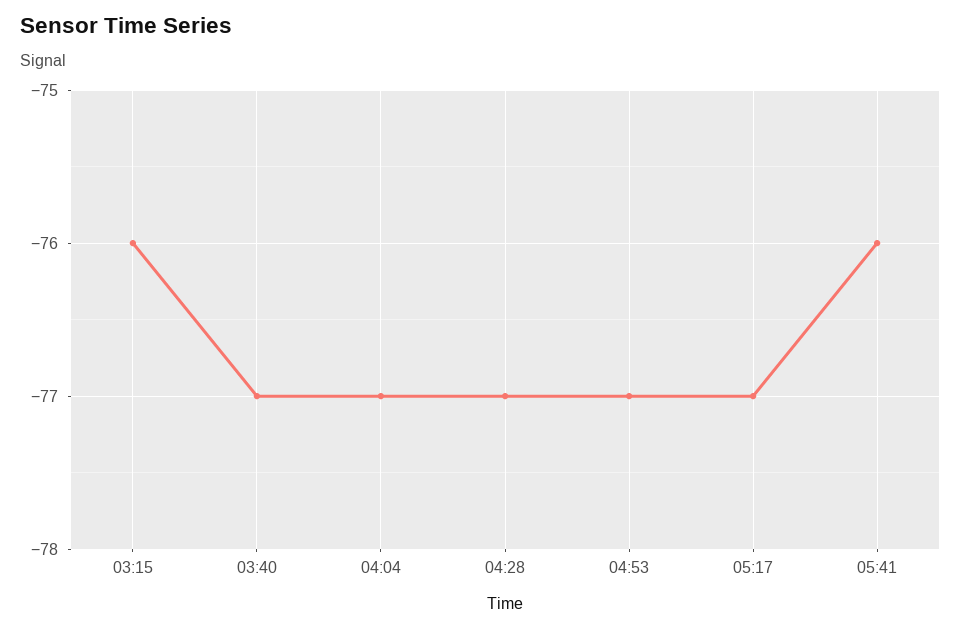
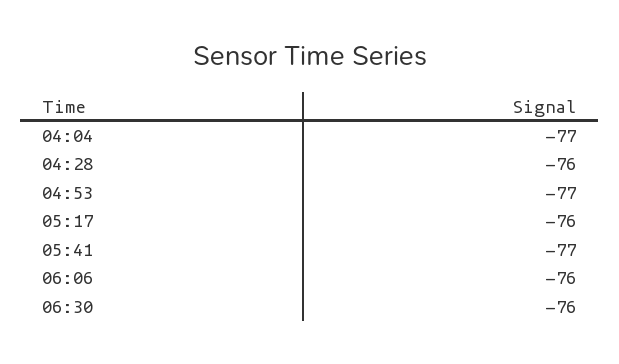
03:15: -76 -> none
03:40: -77 -> none
04:28: -77 -> -76
05:17: -77 -> -76
05:41: -76 -> -77
06:06: none -> -76
06:30: none -> -76

